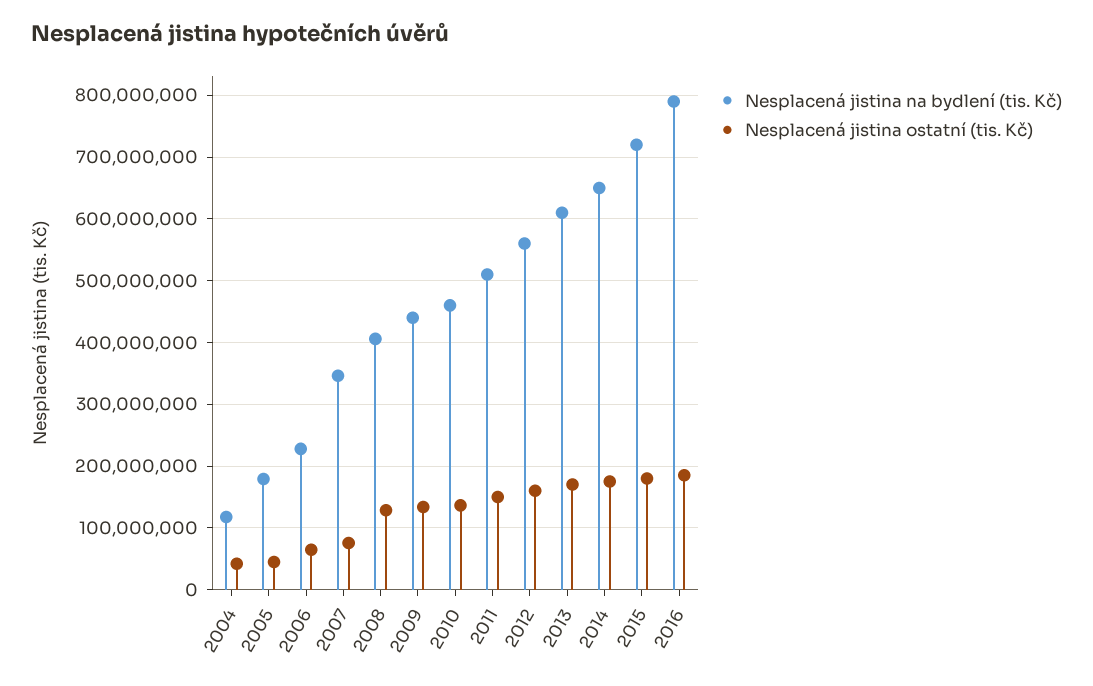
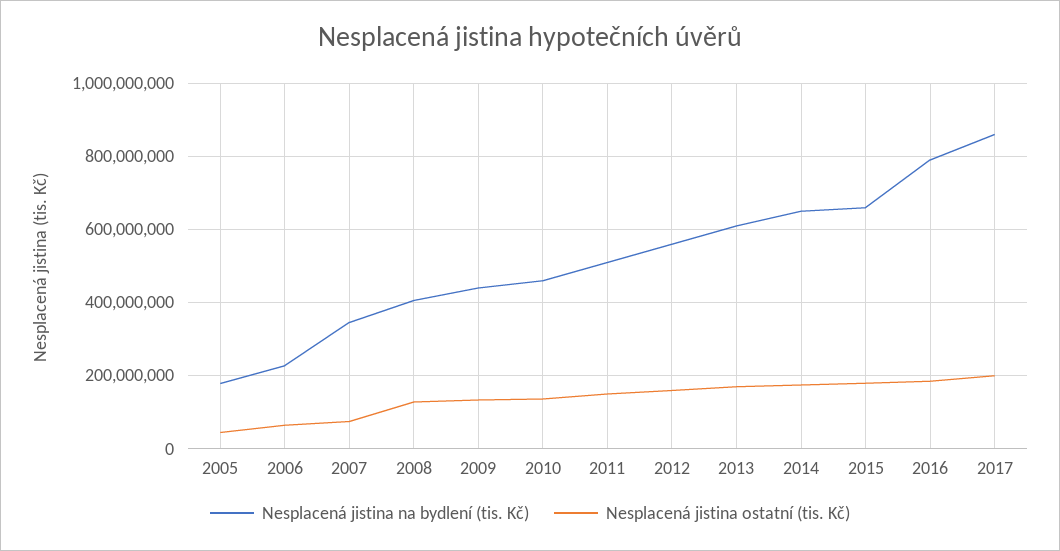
Nesplacená jistina na bydlení (tis. Kč), 2004: 120000000 -> none
Nesplacená jistina ostatní (tis. Kč), 2004: 40000000 -> none
Nesplacená jistina na bydlení (tis. Kč), 2015: 720000000 -> 660000000
Nesplacená jistina na bydlení (tis. Kč), 2017: none -> 860000000
Nesplacená jistina ostatní (tis. Kč), 2017: none -> 200000000

